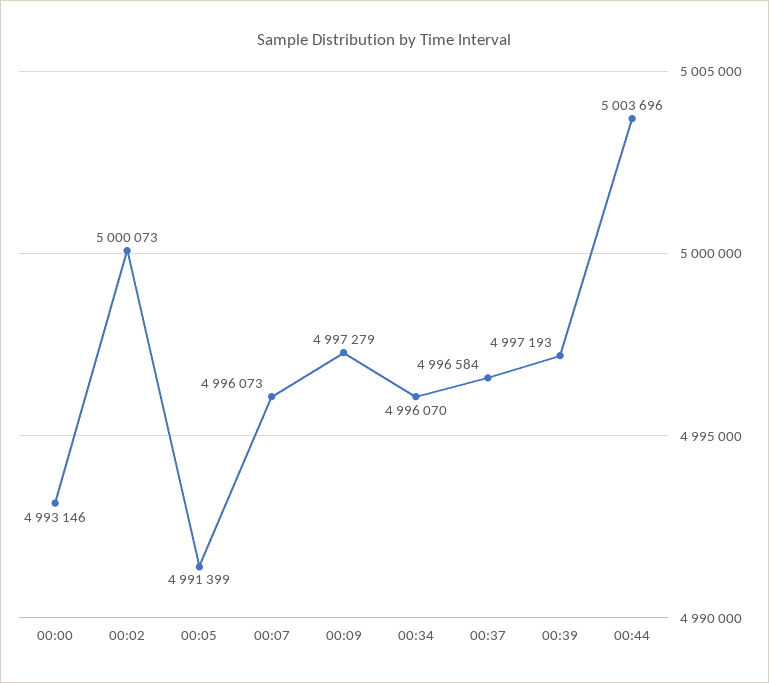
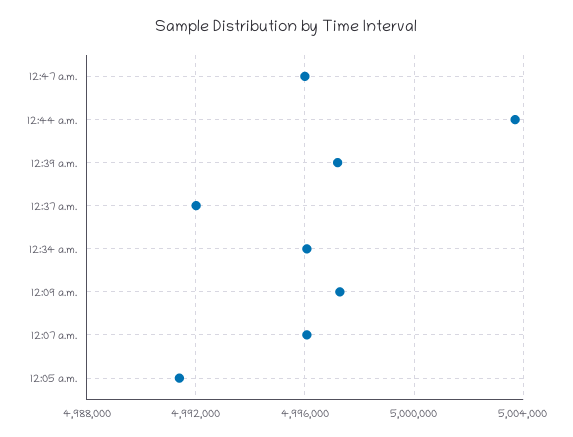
00:00: 4993146 -> none
00:02: 5000073 -> none
00:37: 4996584 -> 4992000
12:47 a.m.: none -> 4996000

